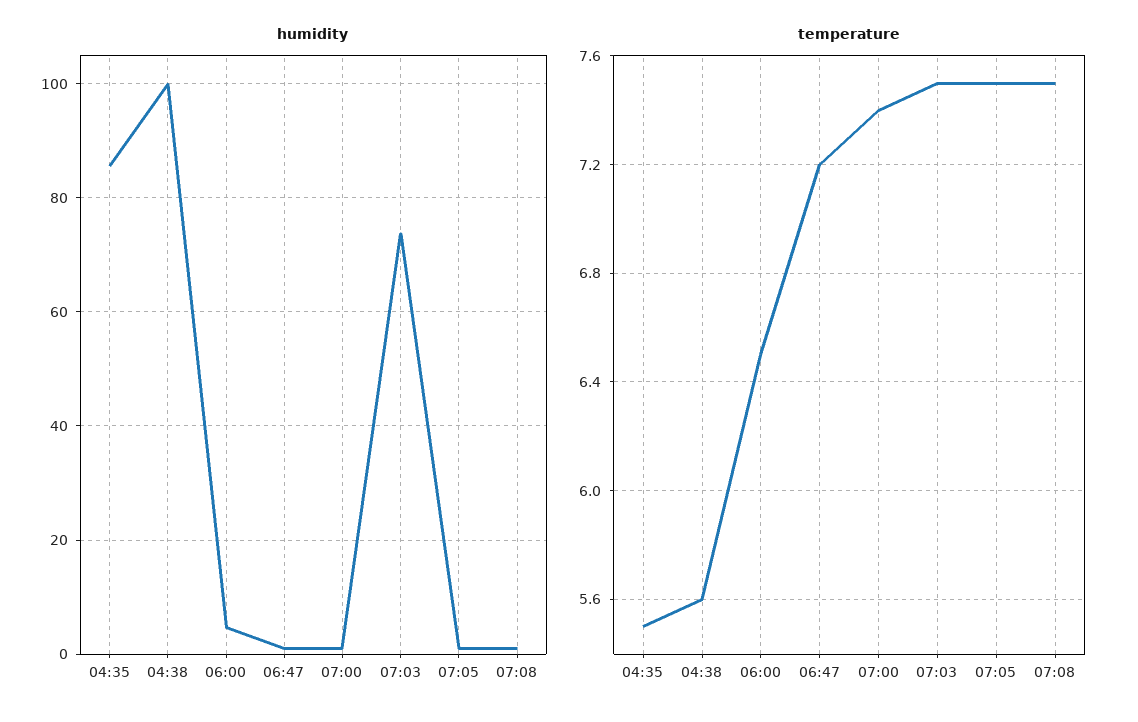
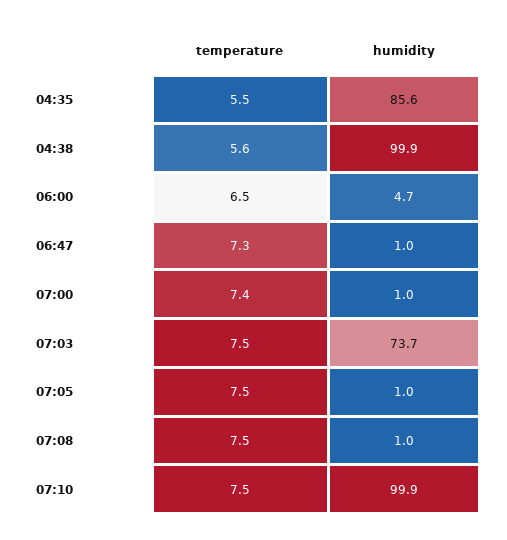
temperature, 06:47: 7.2 -> 7.3
temperature, 07:10: none -> 7.5
humidity, 07:10: none -> 99.9

